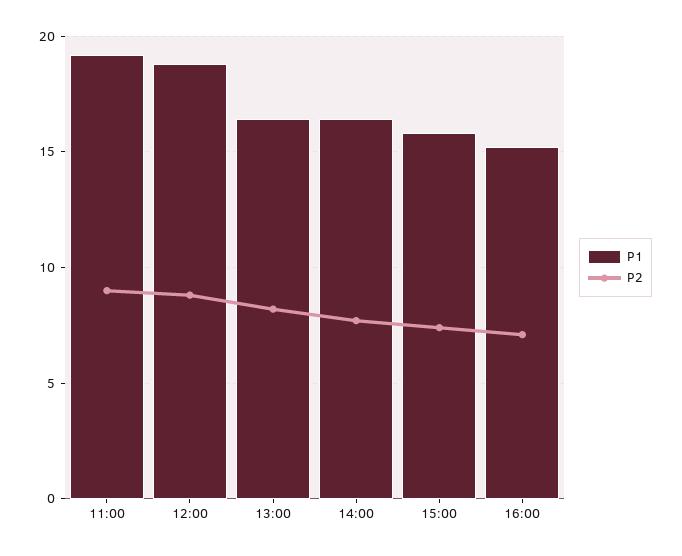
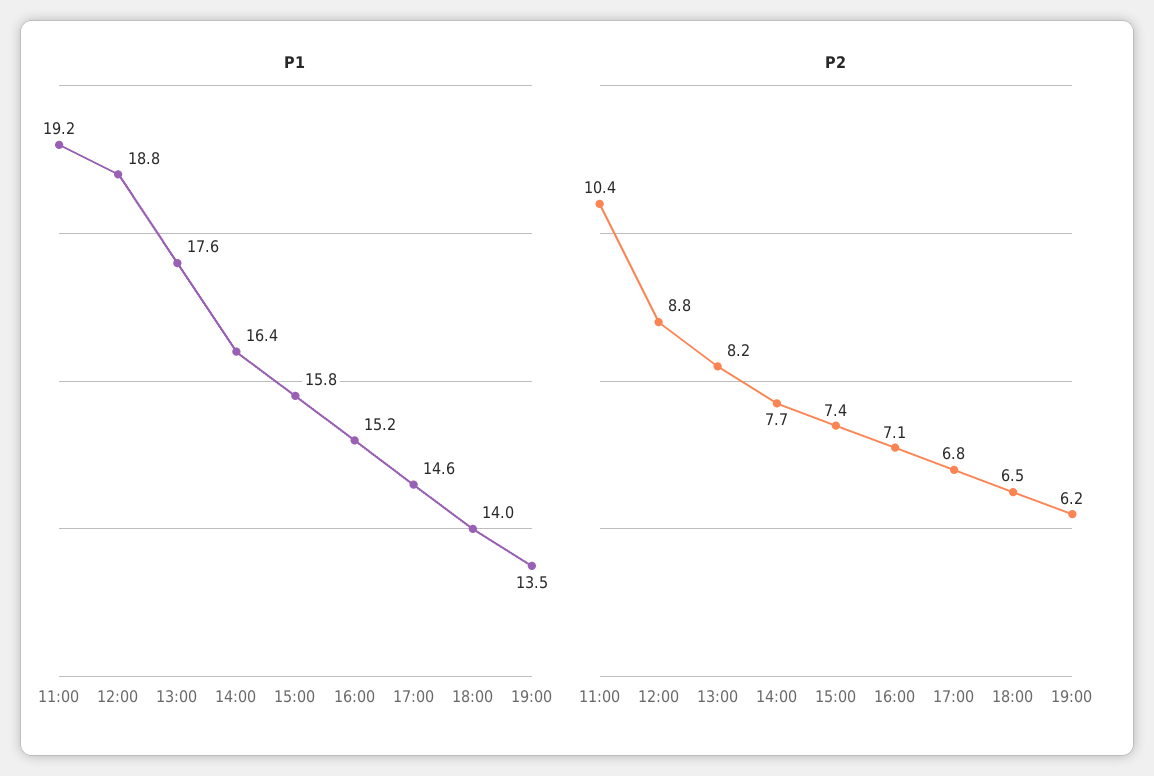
P2, 11:00: 9 -> 10.4
P1, 13:00: 16.5 -> 17.6
P1, 17:00: none -> 14.6
P1, 18:00: none -> 14
P1, 19:00: none -> 13.5
P2, 17:00: none -> 6.8
P2, 18:00: none -> 6.5
P2, 19:00: none -> 6.2

